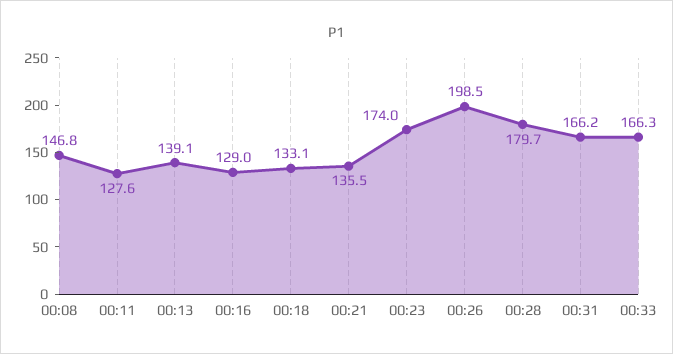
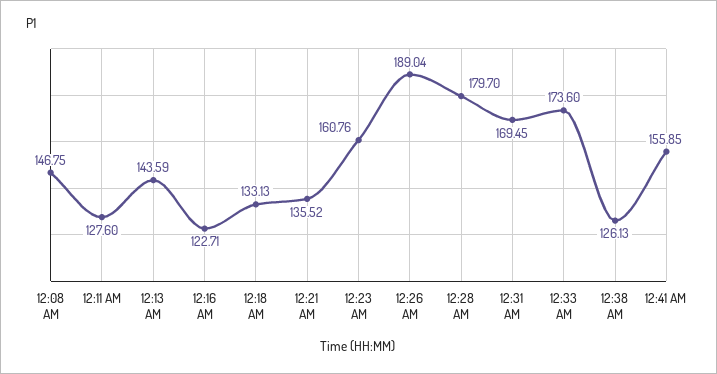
00:13: 139.1 -> 143.59
00:16: 129 -> 122.71
00:23: 174 -> 160.76
00:26: 198.5 -> 189.04
00:31: 166.2 -> 169.45
00:33: 166.3 -> 173.6
12:38 AM: none -> 126.13
12:41 AM: none -> 155.85

